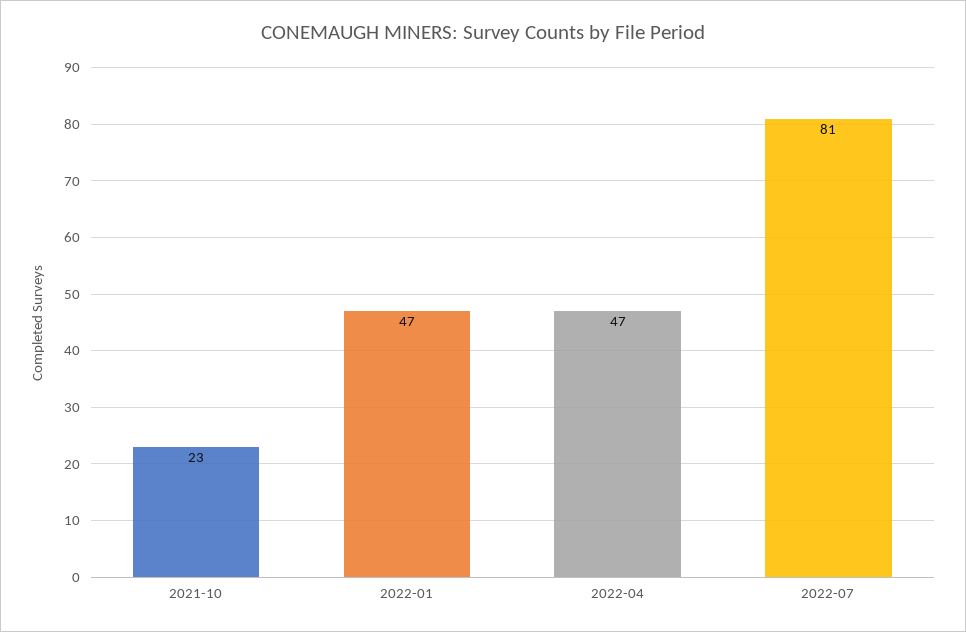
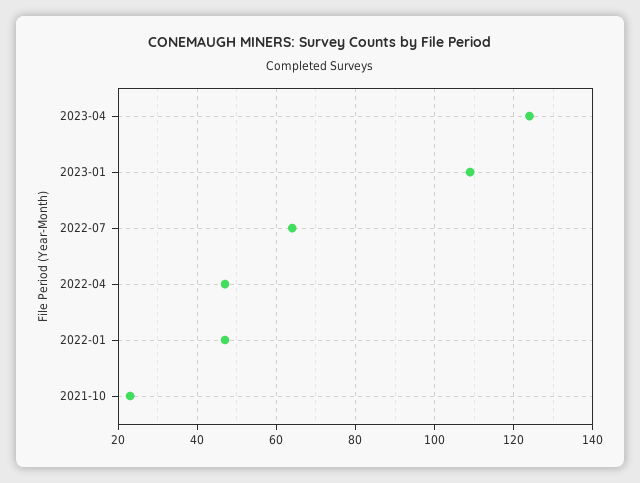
2022-07: 81 -> 65
2023-04: none -> 125
2023-01: none -> 110

